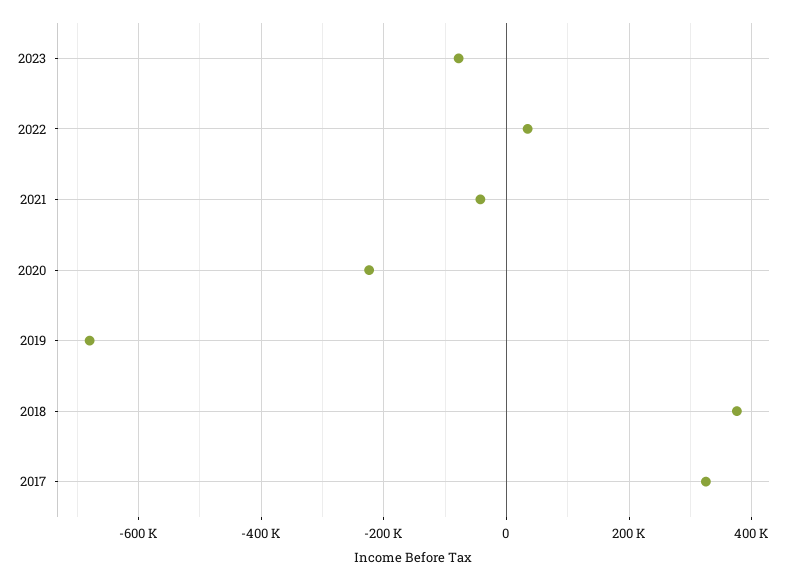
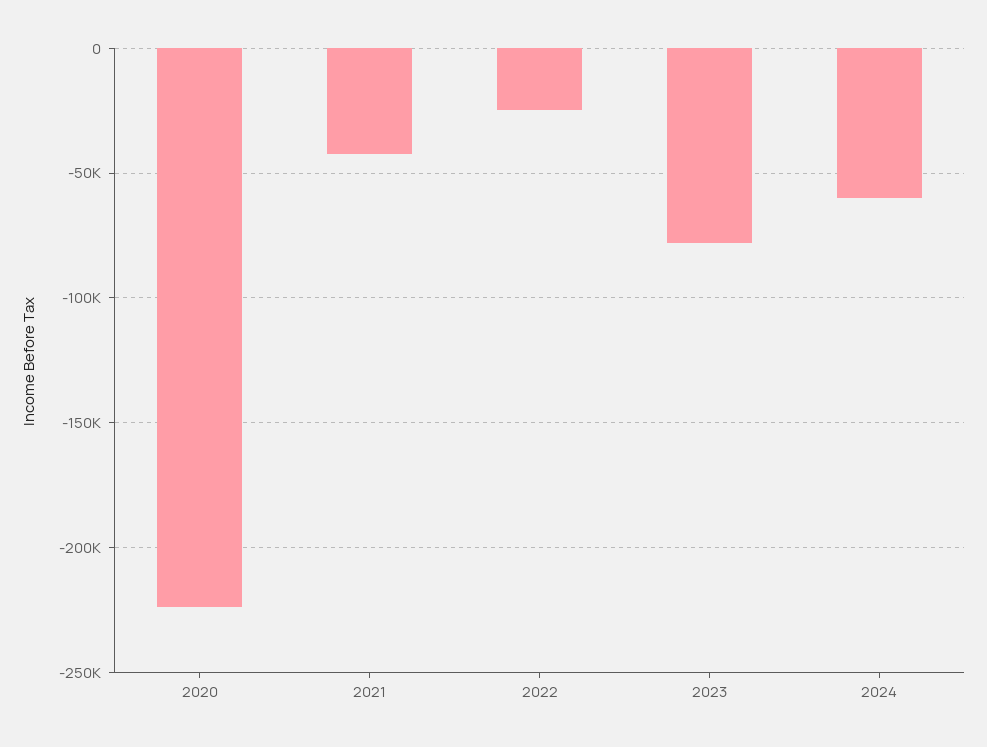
2022: 40000 -> -25000
2019: -680000 -> none
2018: 380000 -> none
2017: 320000 -> none
2024: none -> -60000

